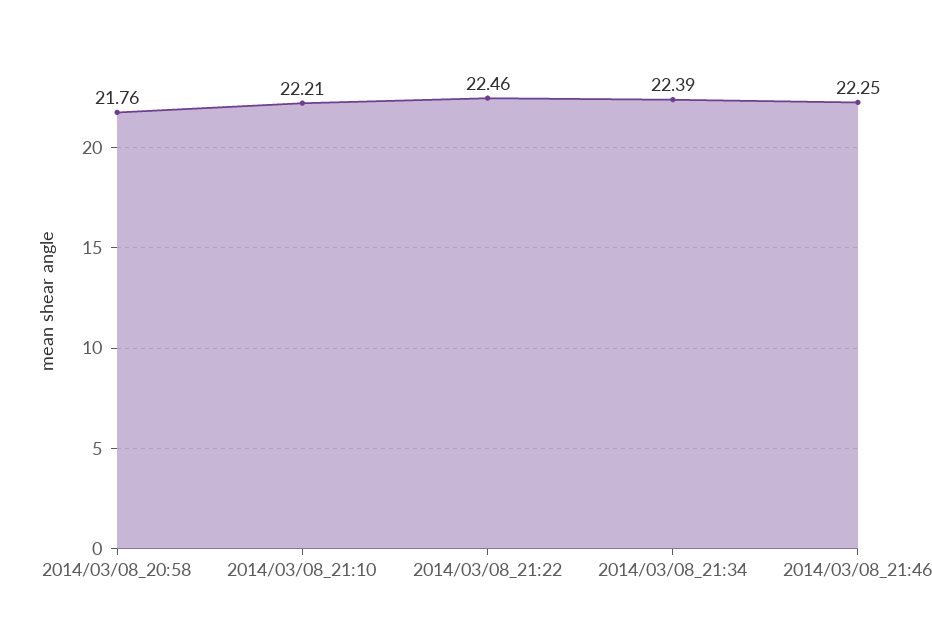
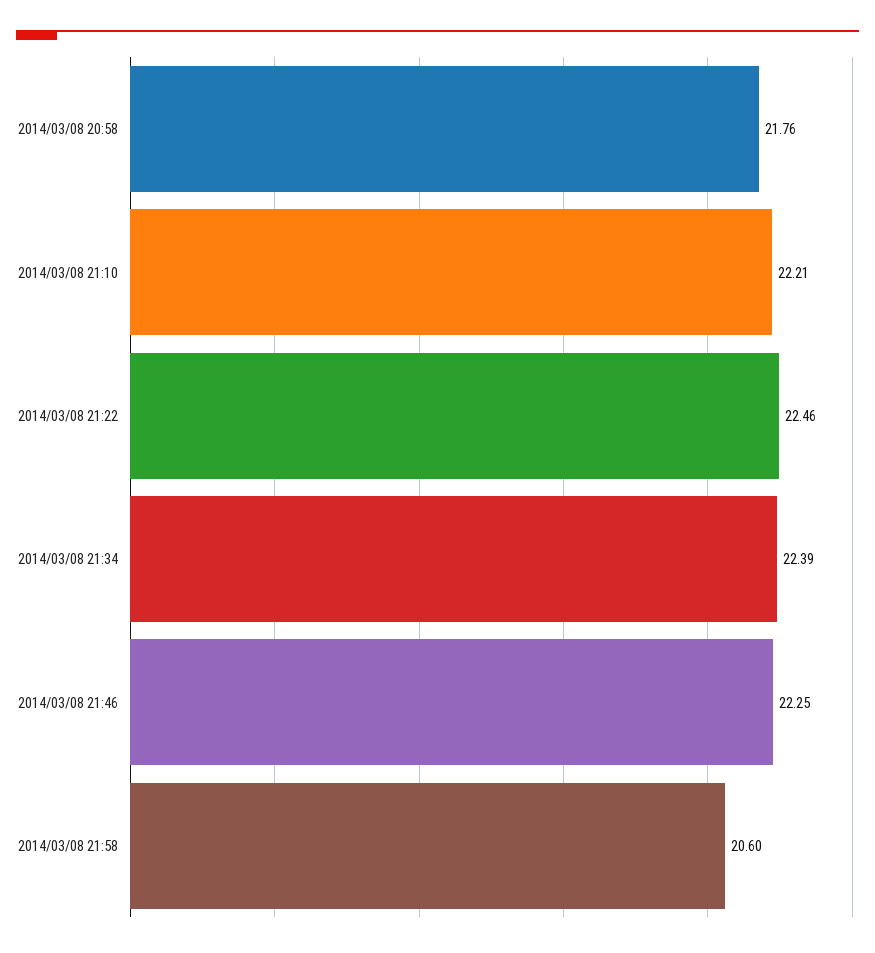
2014/03/08 21:58: none -> 20.6

